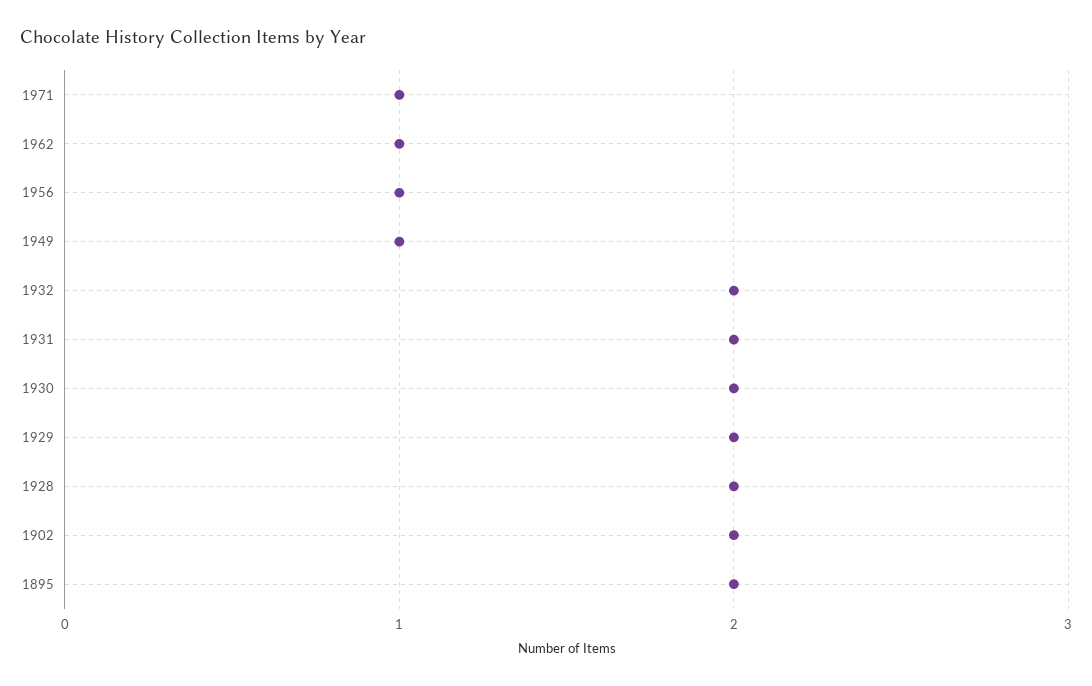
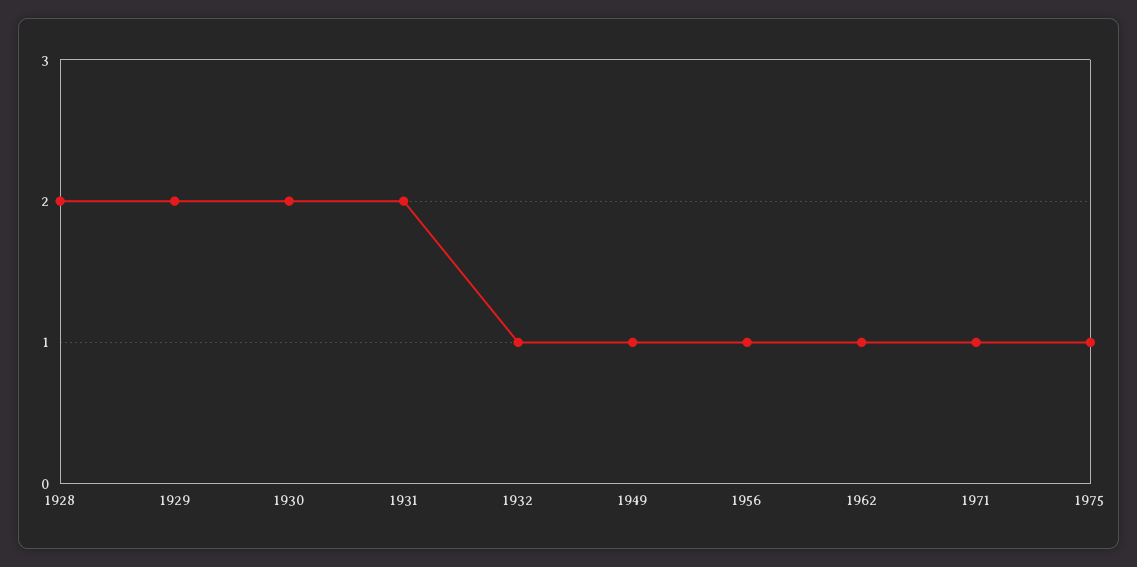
1932: 2 -> 1
1902: 2 -> none
1895: 2 -> none
1975: none -> 1

